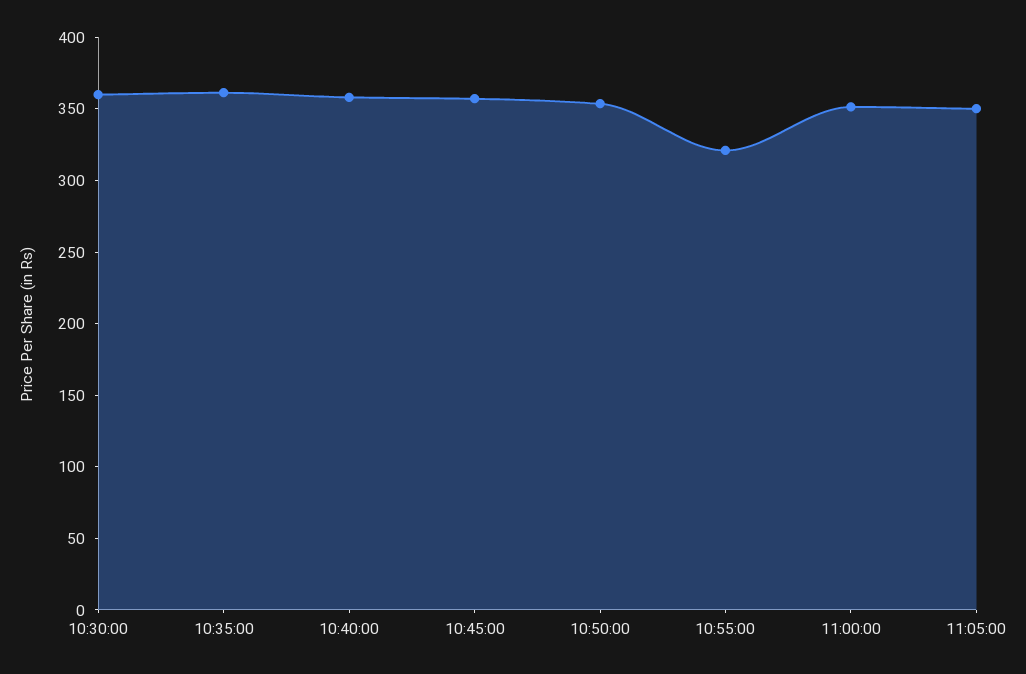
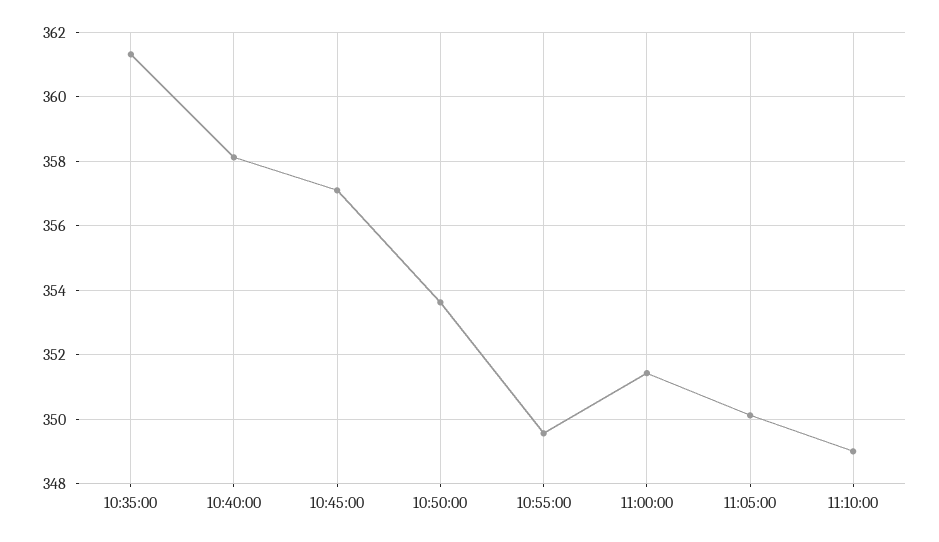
10:30:00: 360 -> none
10:55:00: 320 -> 349.6
11:10:00: none -> 349

